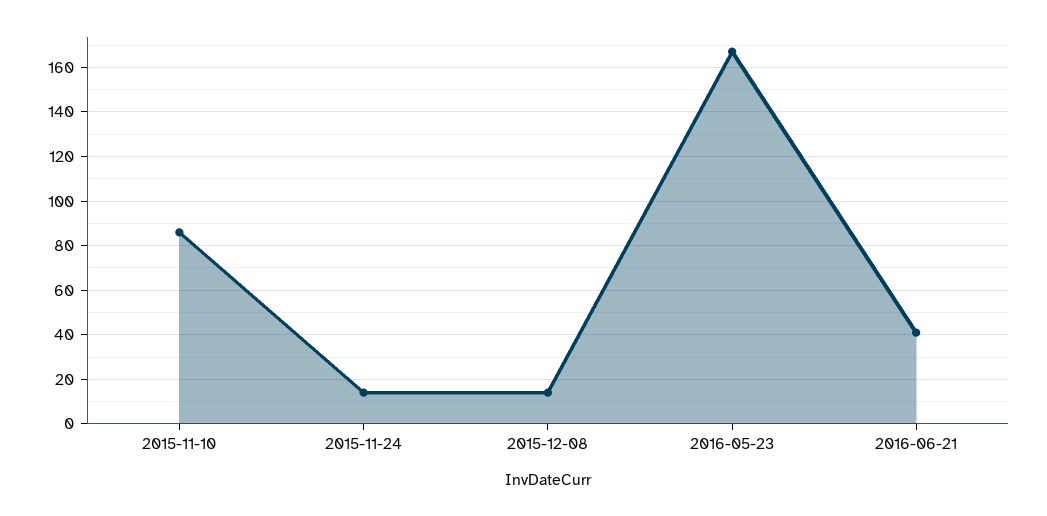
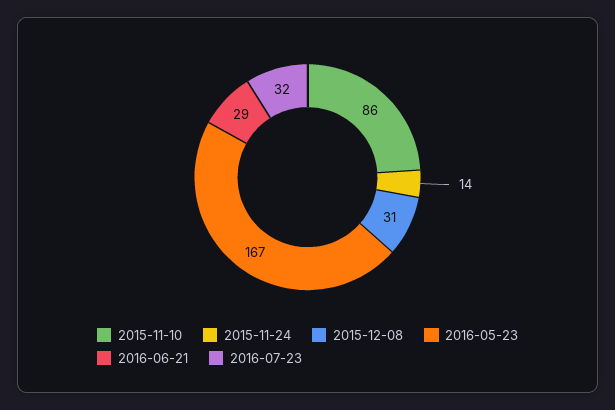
2015-12-08: 15 -> 31
2016-06-21: 40 -> 29
2016-07-23: none -> 32

